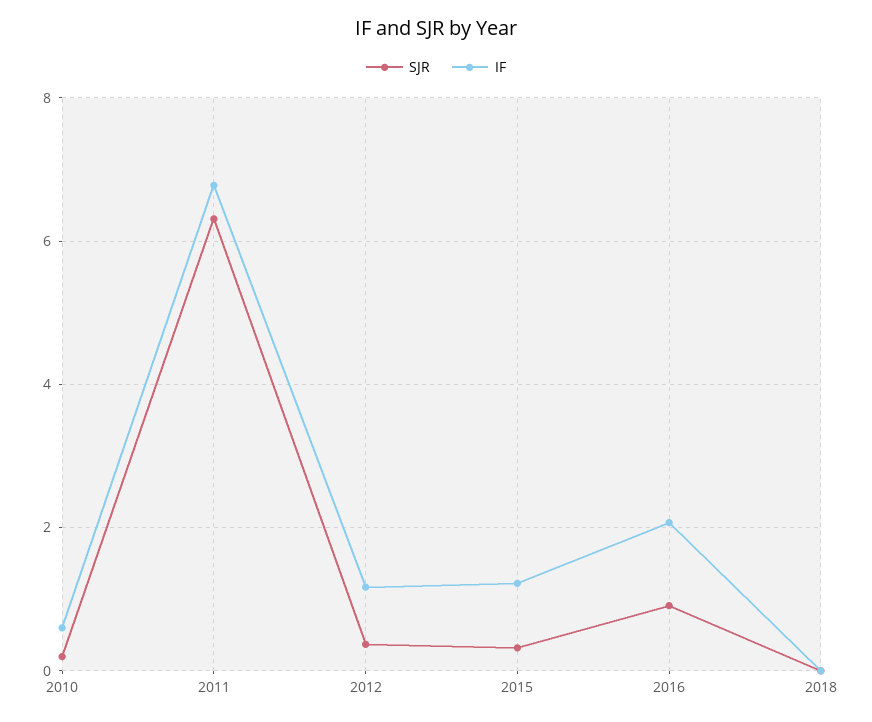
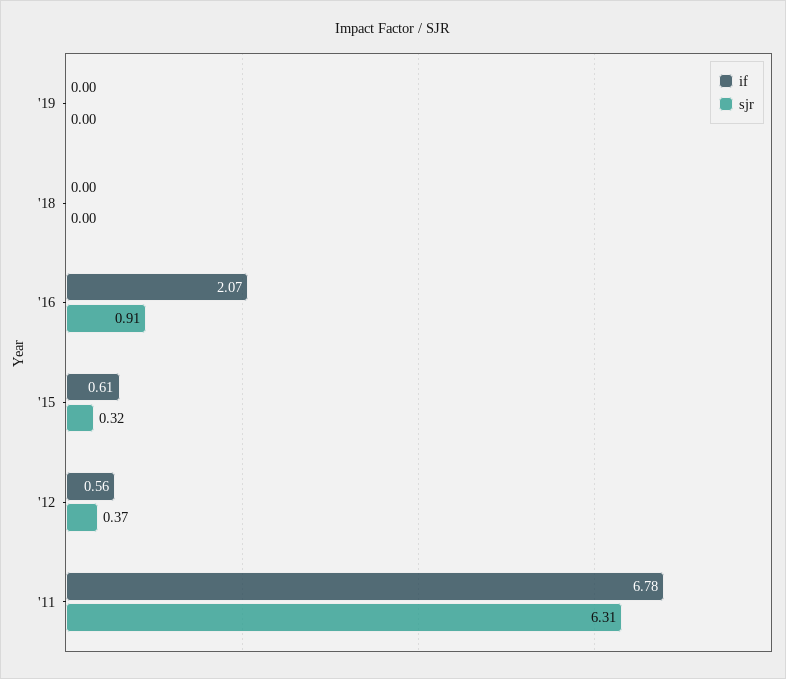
SJR, 2010: 0.2 -> none
IF, 2010: 0.6 -> none
IF, 2012: 1.2 -> 0.56
IF, 2015: 1.2 -> 0.61
IF, '19: none -> 0
SJR, '19: none -> 0

